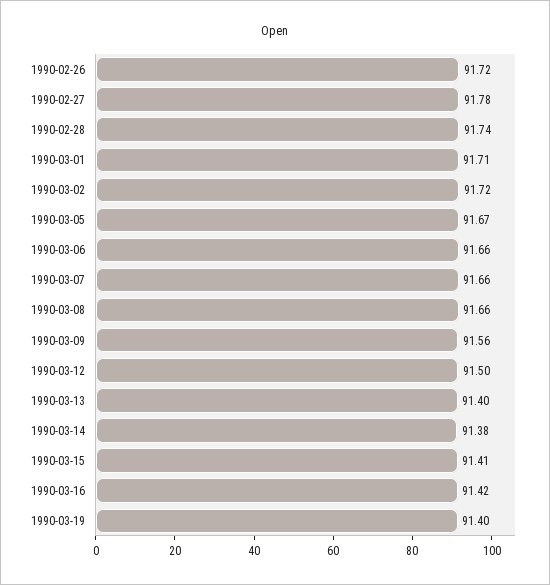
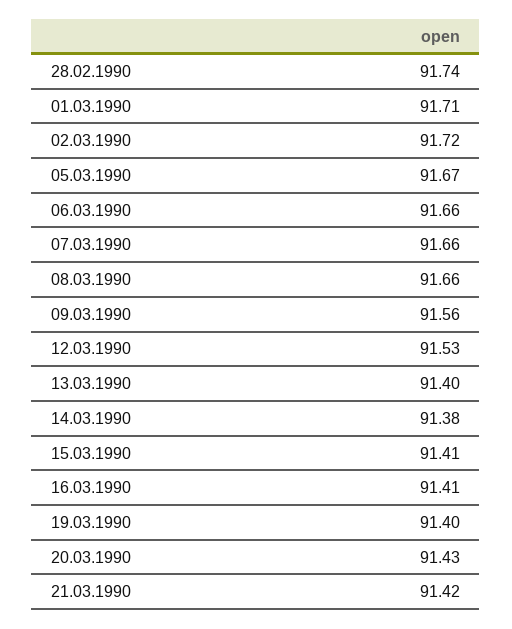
1990-02-26: 91.72 -> none
1990-02-27: 91.78 -> none
1990-03-12: 91.5 -> 91.53
1990-03-16: 91.42 -> 91.41
20.03.1990: none -> 91.43
21.03.1990: none -> 91.42

